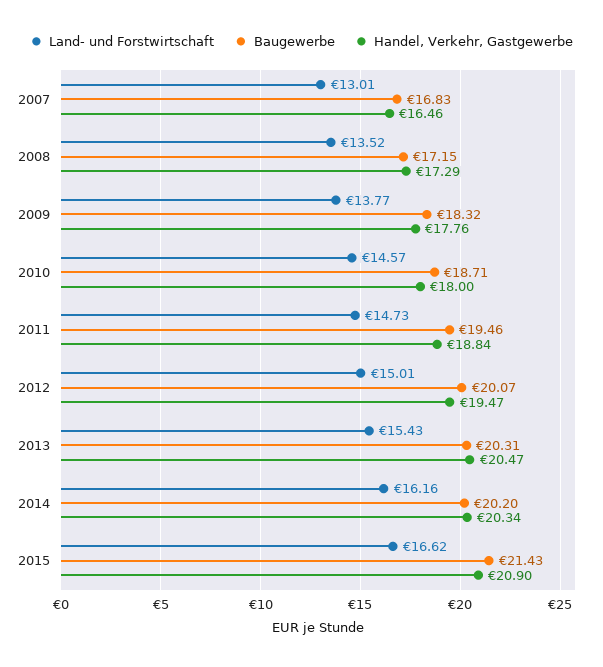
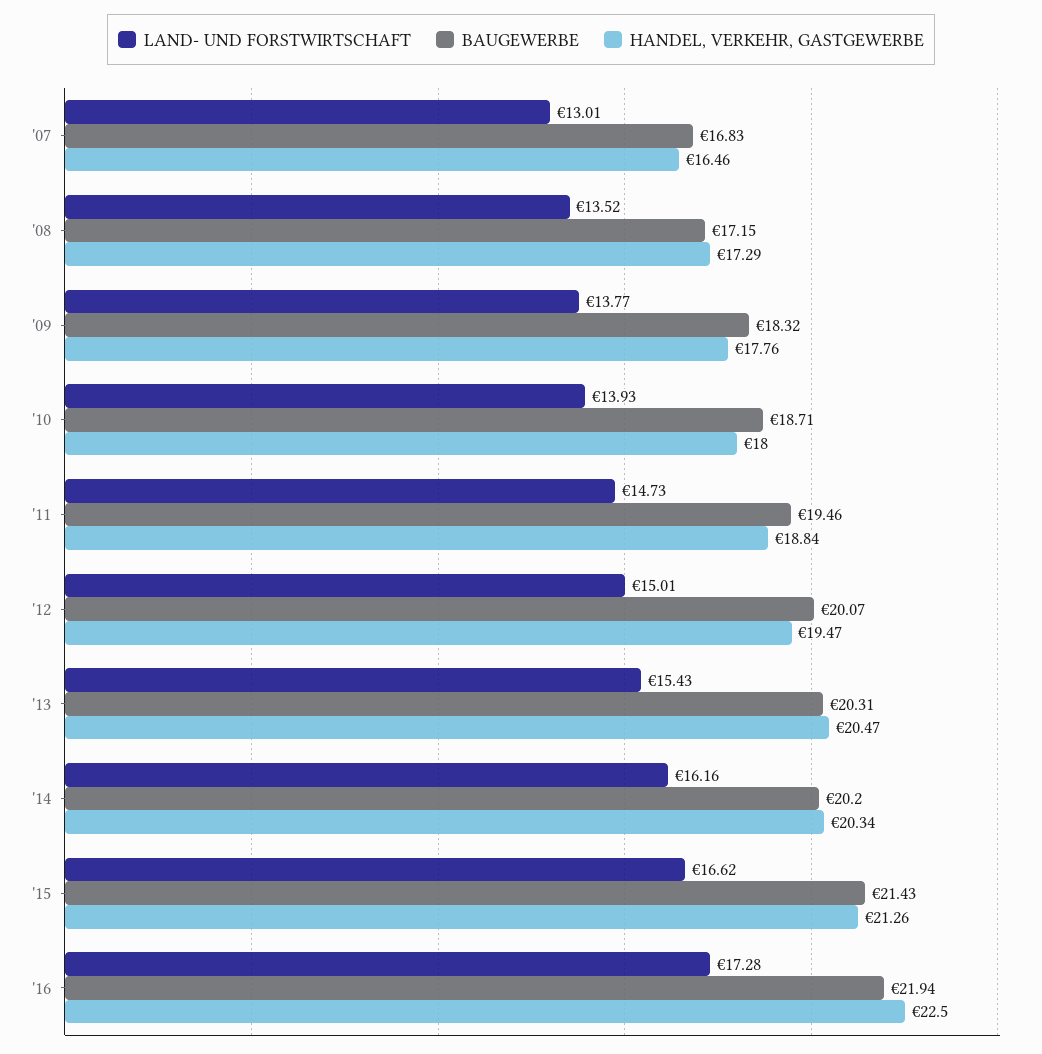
Land- und Forstwirtschaft, 2010: 14.57 -> 13.93
Handel, Verkehr, Gastgewerbe, 2015: 20.9 -> 21.26
Land- und Forstwirtschaft, '16: none -> 17.28
Baugewerbe, '16: none -> 21.94
Handel, Verkehr, Gastgewerbe, '16: none -> 22.5

